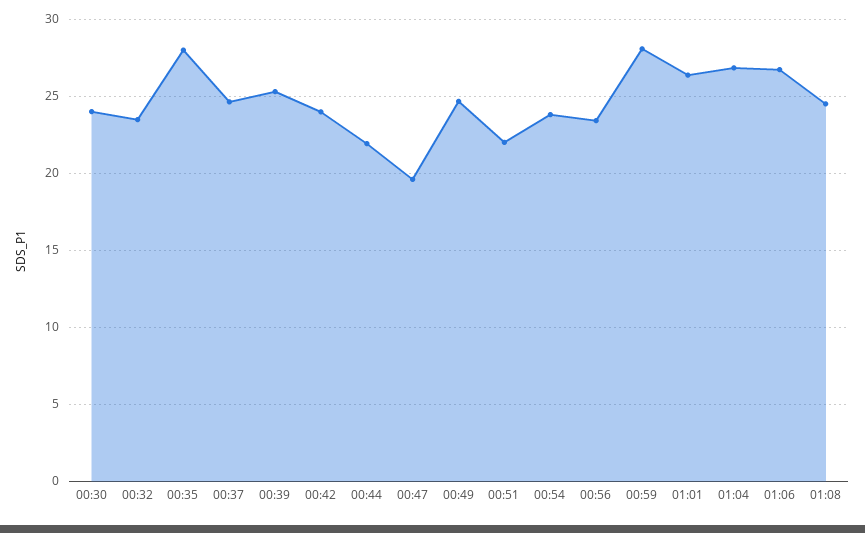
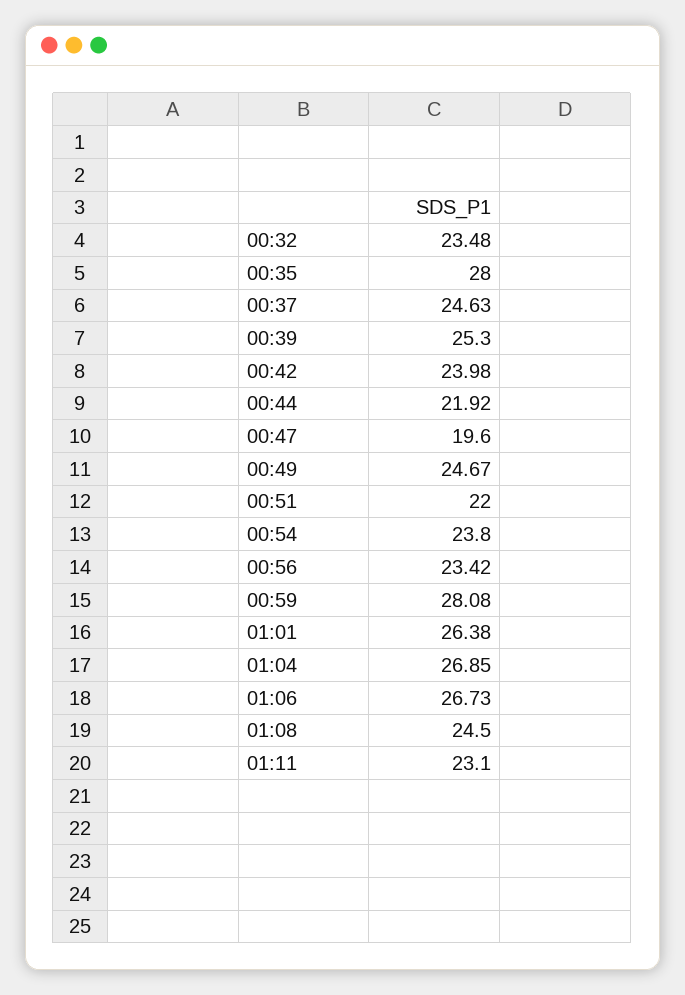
00:30: 24 -> none
01:11: none -> 23.1

